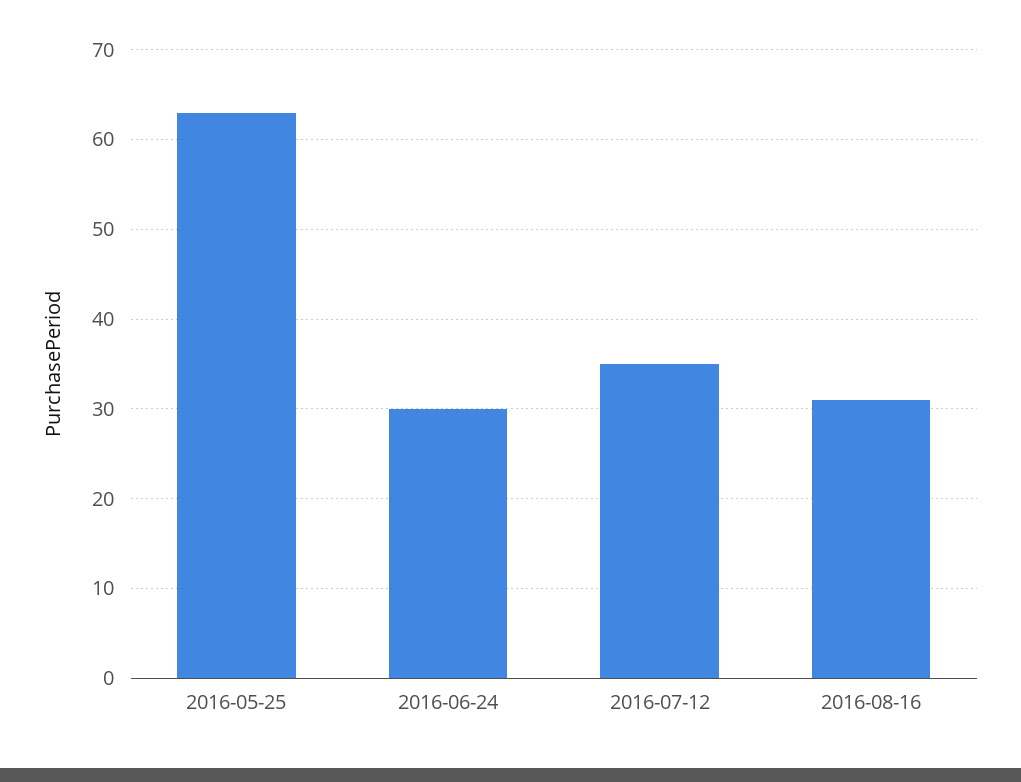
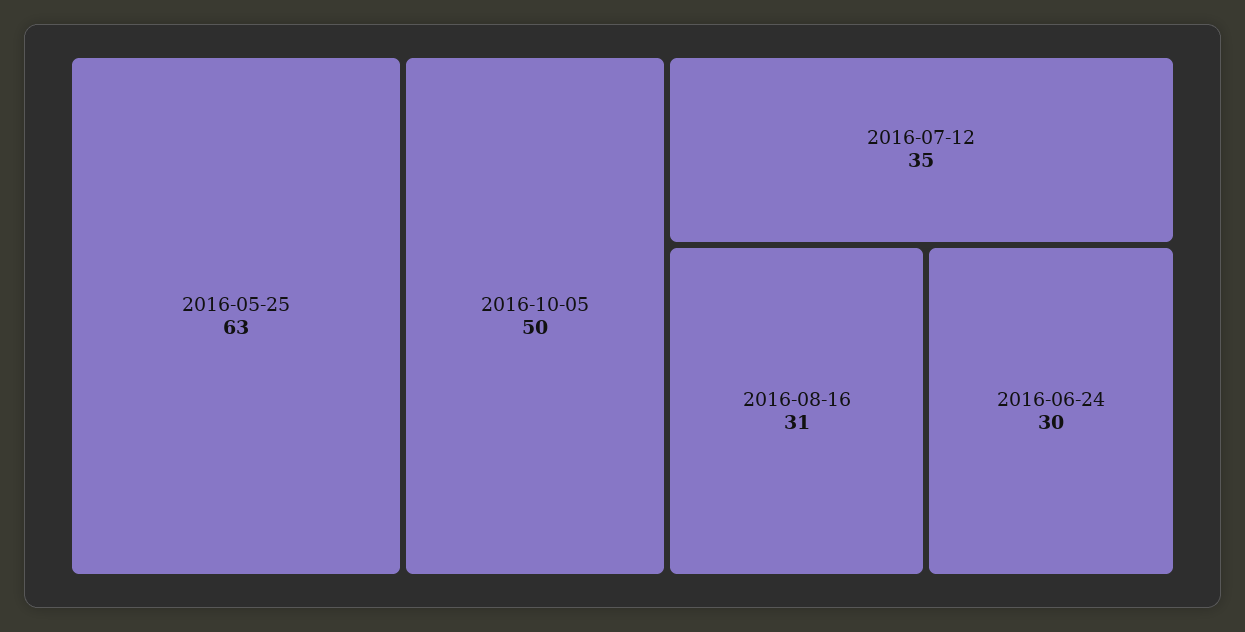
2016-10-05: none -> 50

